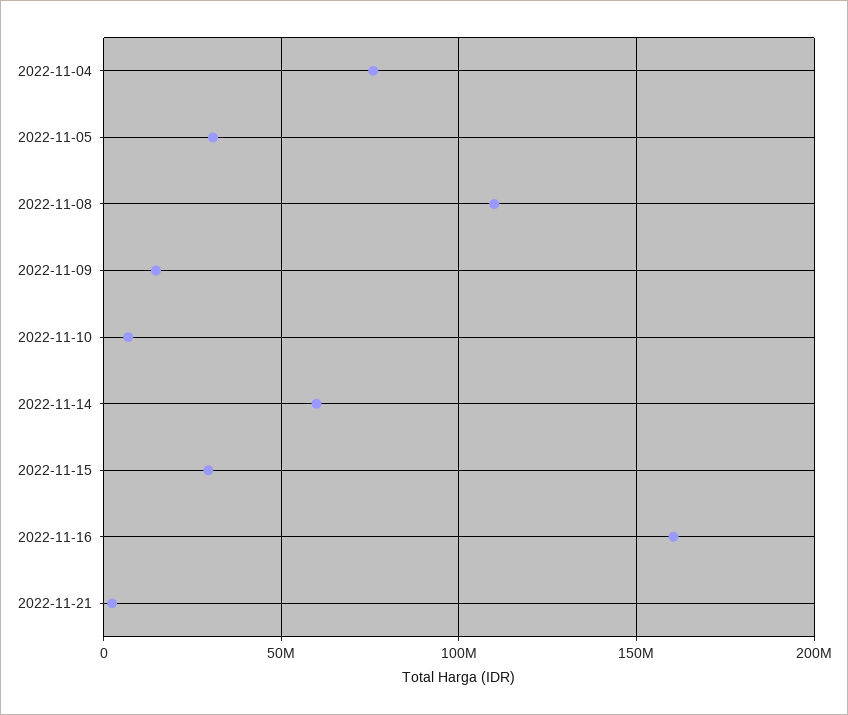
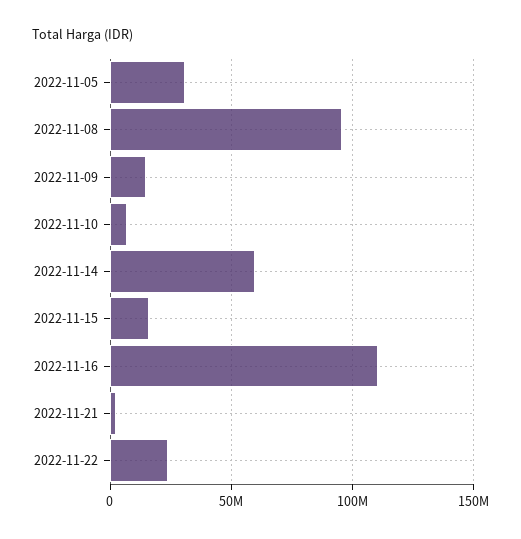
2022-11-04: 75000000 -> none
2022-11-08: 110000000 -> 95000000
2022-11-15: 30000000 -> 15000000
2022-11-16: 160000000 -> 110000000
2022-11-22: none -> 25000000

